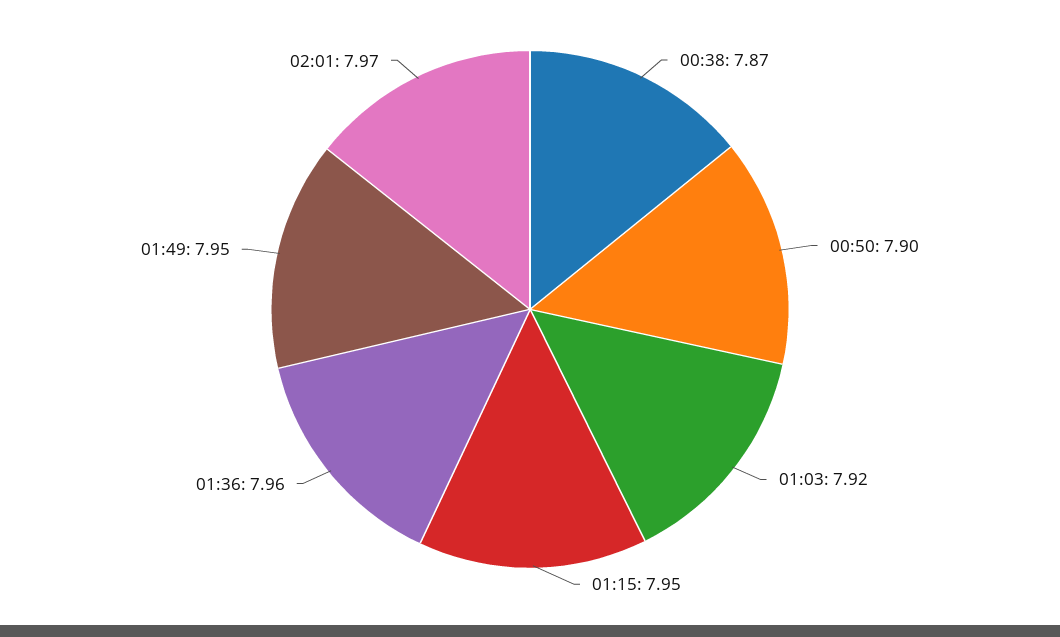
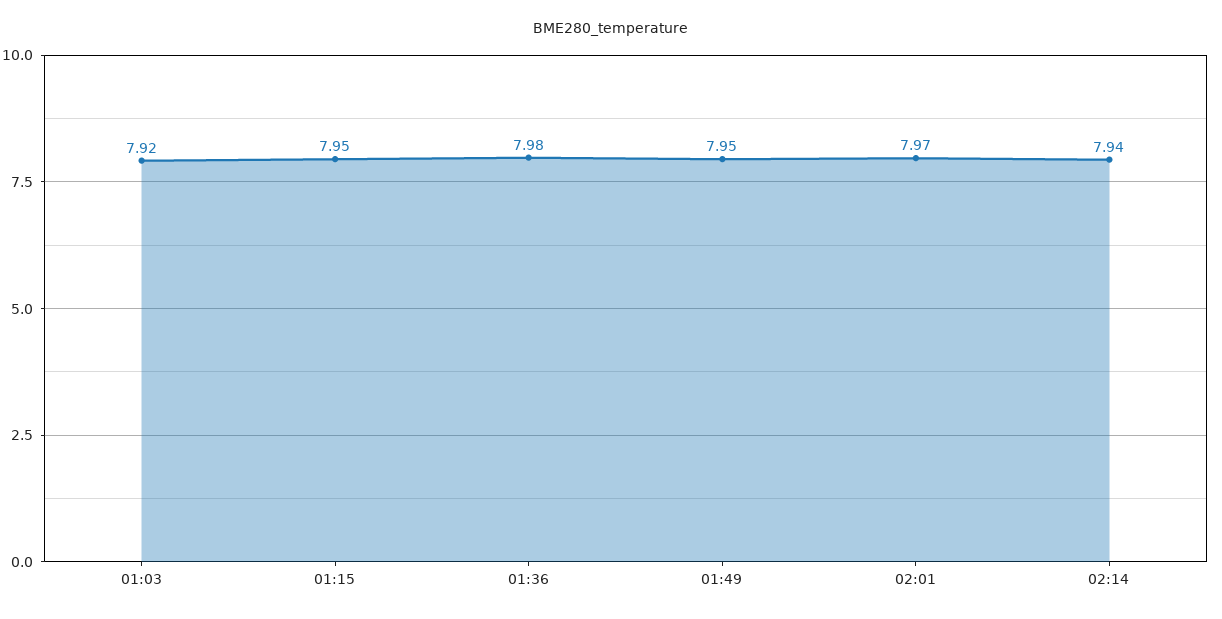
00:38: 7.87 -> none
00:50: 7.9 -> none
01:36: 7.96 -> 7.98
02:14: none -> 7.94

